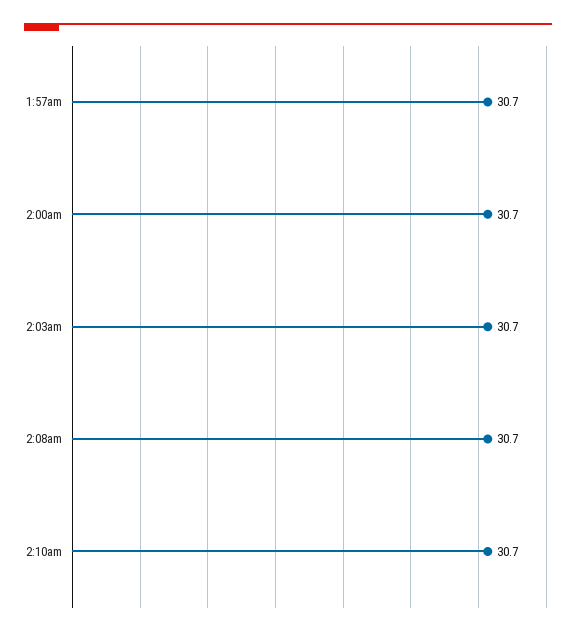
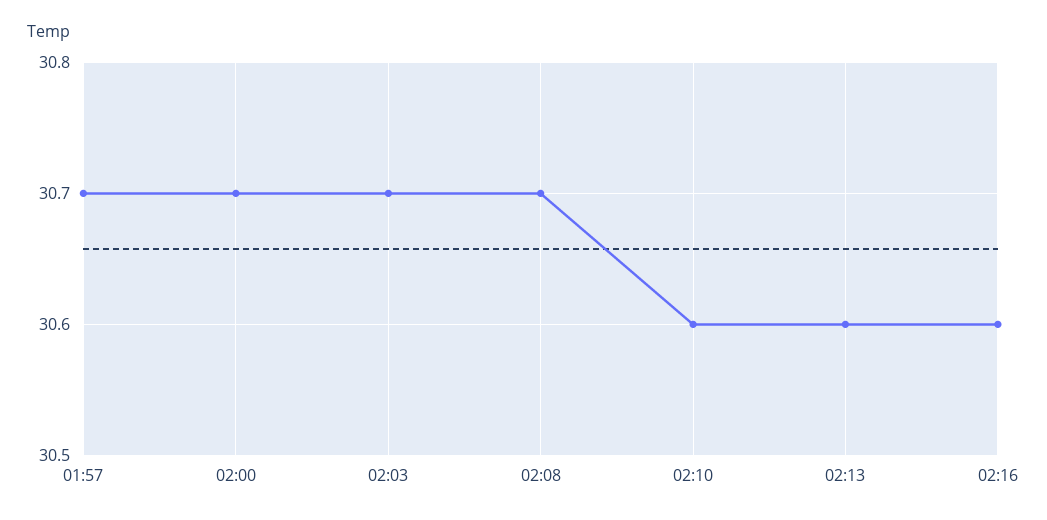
2:10am: 30.7 -> 30.6
02:13: none -> 30.6
02:16: none -> 30.6

